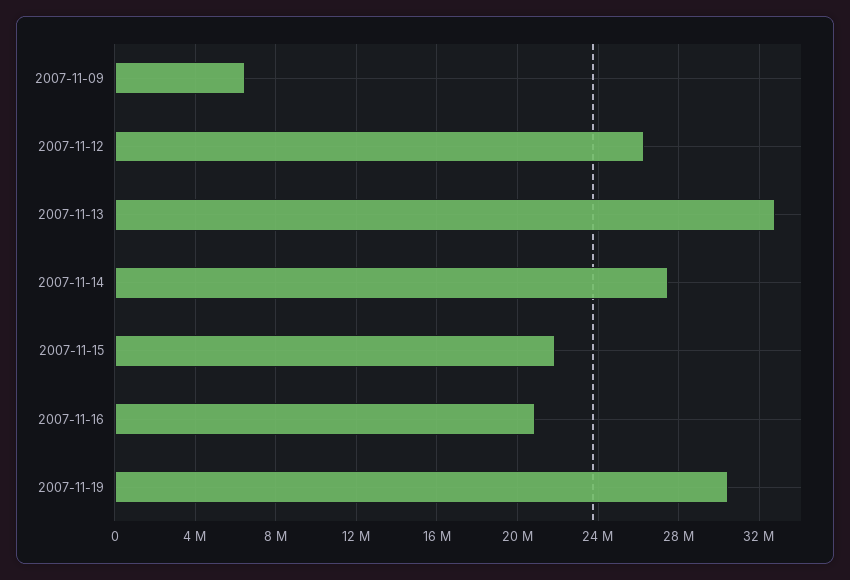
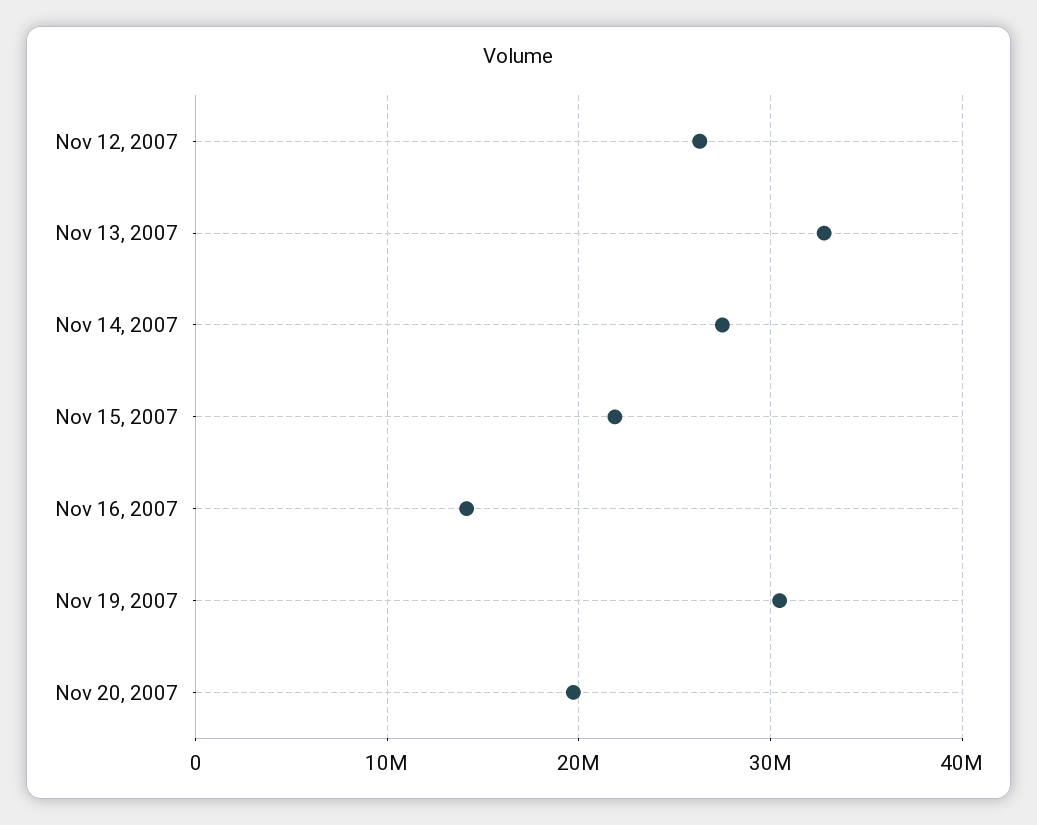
2007-11-09: 6500000 -> none
2007-11-16: 21000000 -> 14000000
Nov 20, 2007: none -> 20000000

